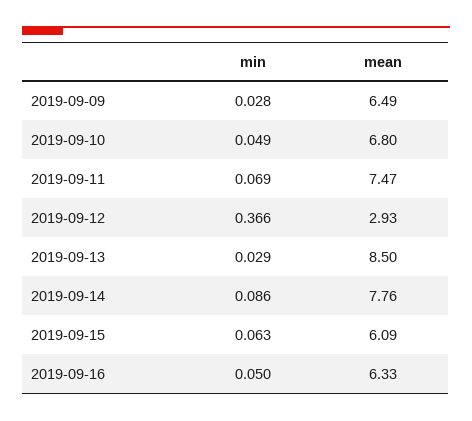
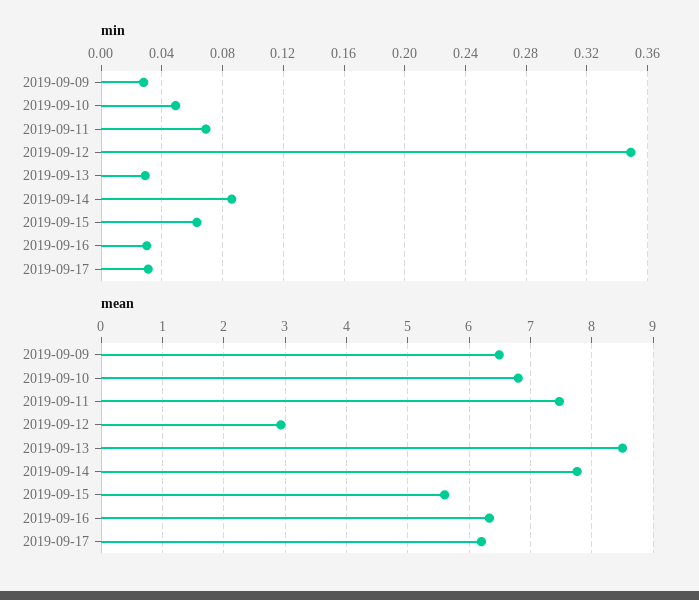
min, 2019-09-12: 0.366 -> 0.35
mean, 2019-09-15: 6.09 -> 5.6
min, 2019-09-16: 0.05 -> 0.03
min, 2019-09-17: none -> 0.03
mean, 2019-09-17: none -> 6.2

